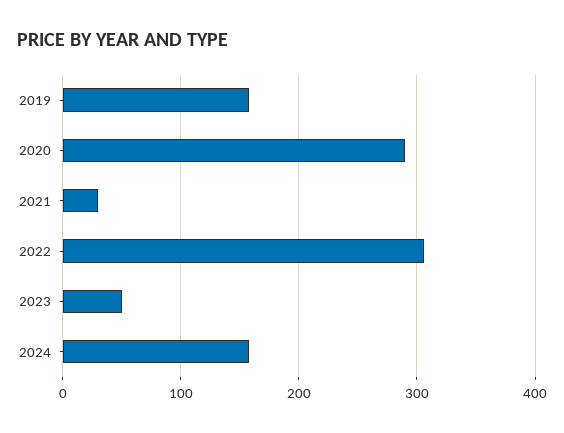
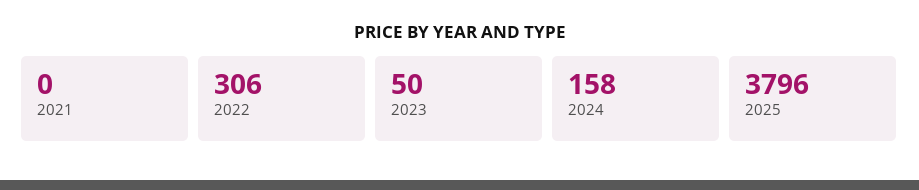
2019: 160 -> none
2020: 290 -> none
2021: 30 -> 0
2025: none -> 3796

